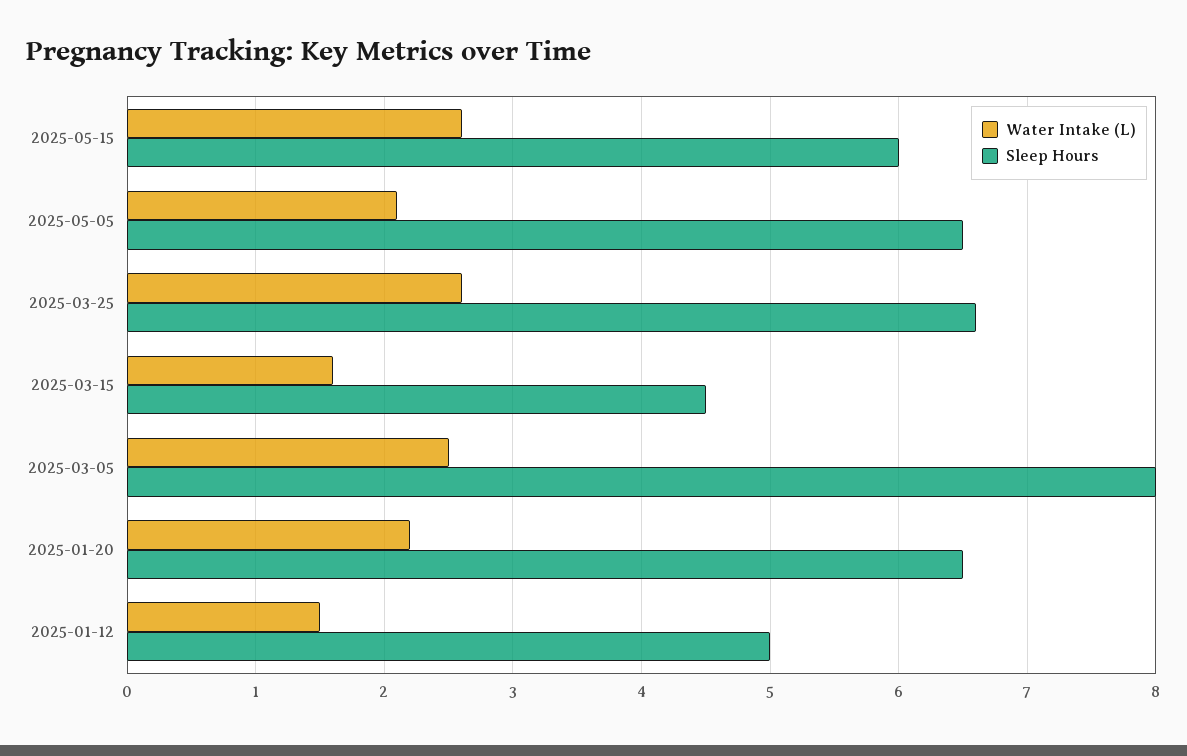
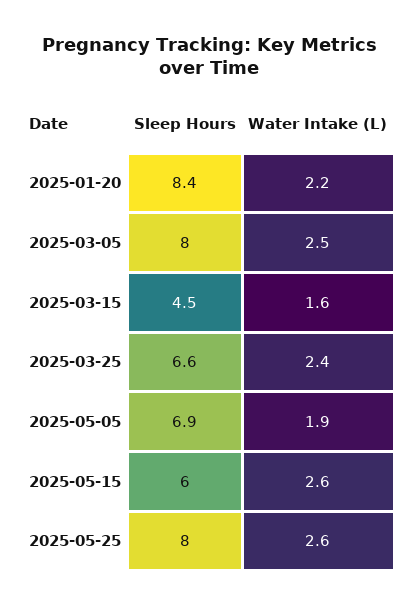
Water Intake (L), 2025-05-05: 2.1 -> 1.9
Sleep Hours, 2025-05-05: 6.5 -> 6.9
Water Intake (L), 2025-03-25: 2.6 -> 2.4
Sleep Hours, 2025-01-20: 6.5 -> 8.4
Water Intake (L), 2025-01-12: 1.5 -> none
Sleep Hours, 2025-01-12: 5 -> none
Sleep Hours, 2025-05-25: none -> 8
Water Intake (L), 2025-05-25: none -> 2.6

